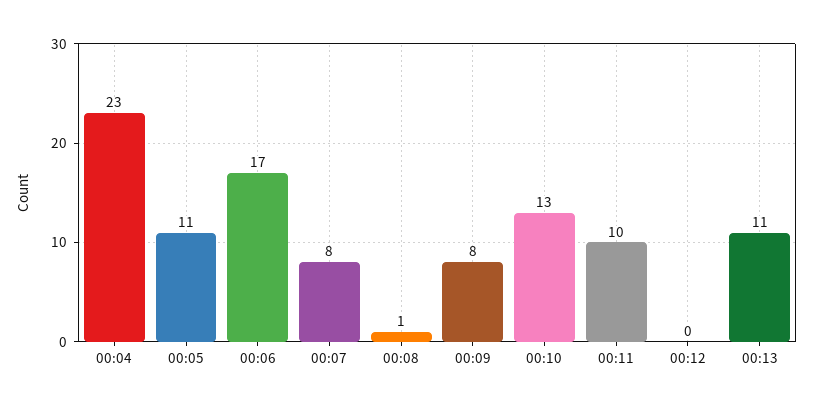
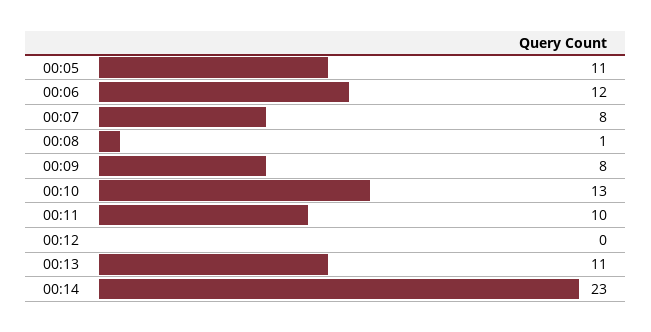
00:04: 23 -> none
00:06: 17 -> 12
00:14: none -> 23

